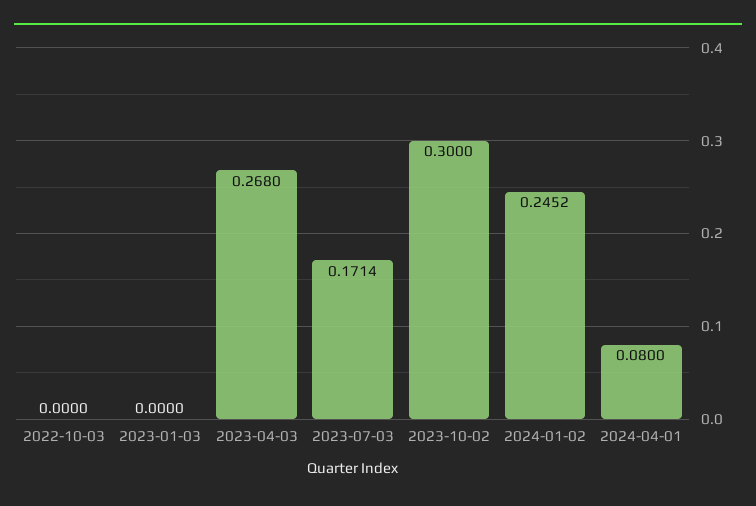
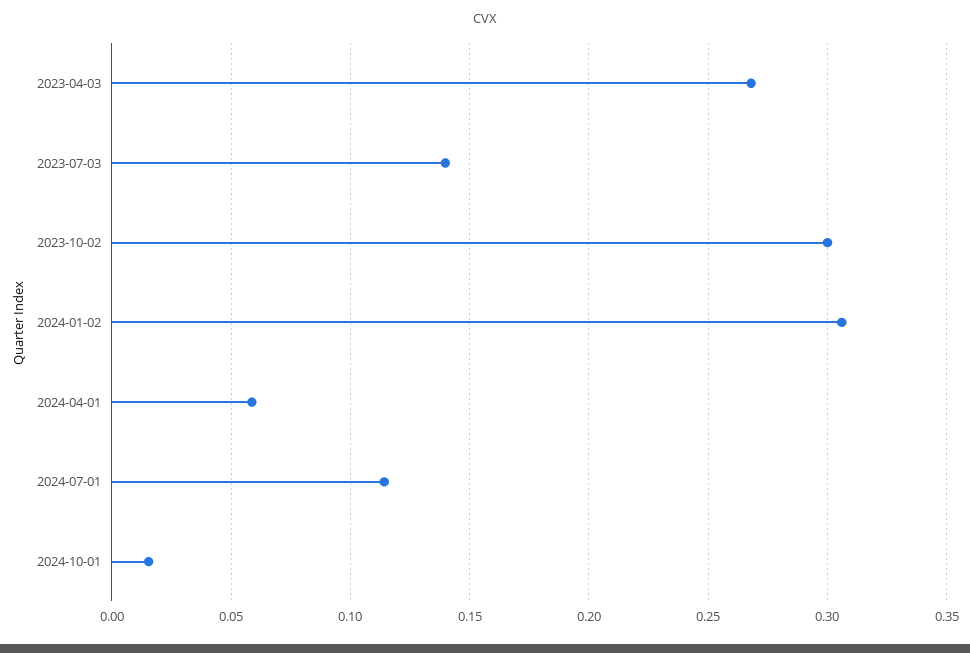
2022-10-03: 0 -> none
2023-01-03: 0 -> none
2023-07-03: 0.1714 -> 0.14
2024-01-02: 0.2452 -> 0.305
2024-04-01: 0.08 -> 0.06
2024-07-01: none -> 0.115
2024-10-01: none -> 0.015

